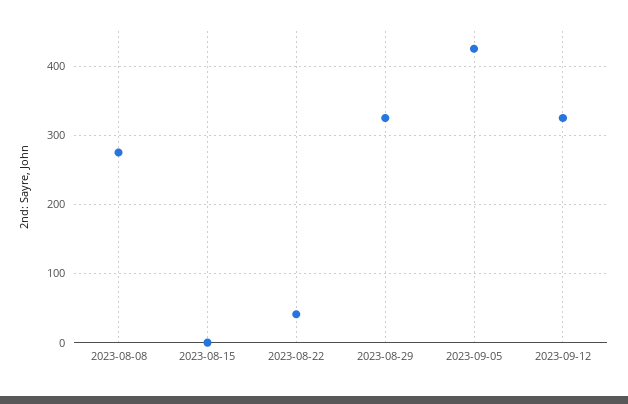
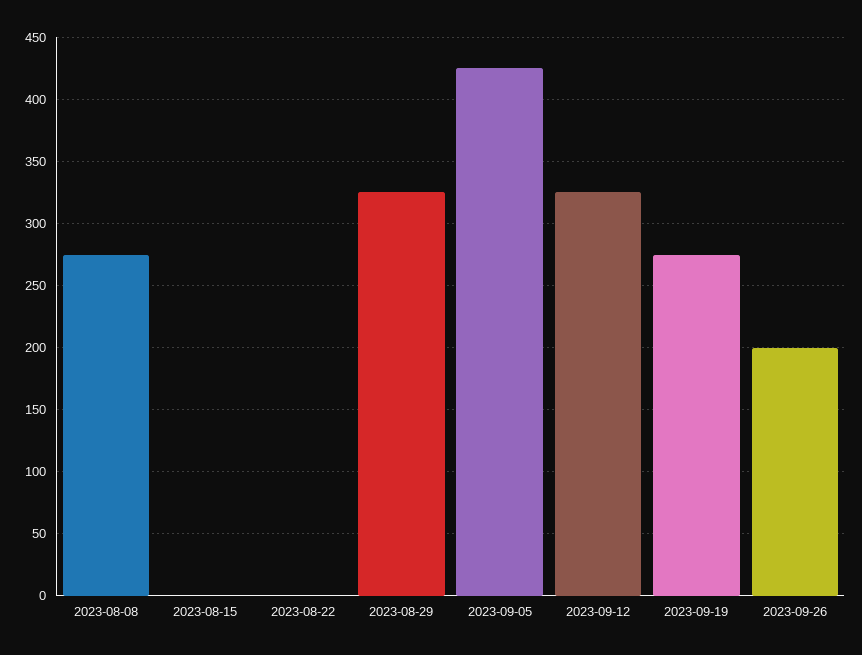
2023-08-22: 40 -> 0
2023-09-19: none -> 275
2023-09-26: none -> 200

